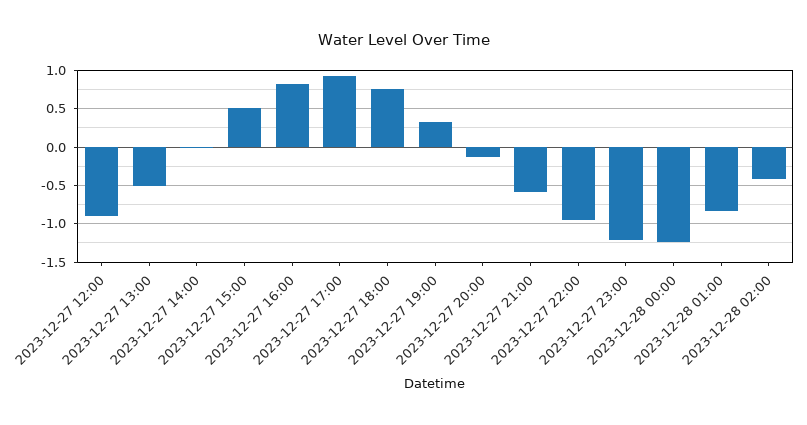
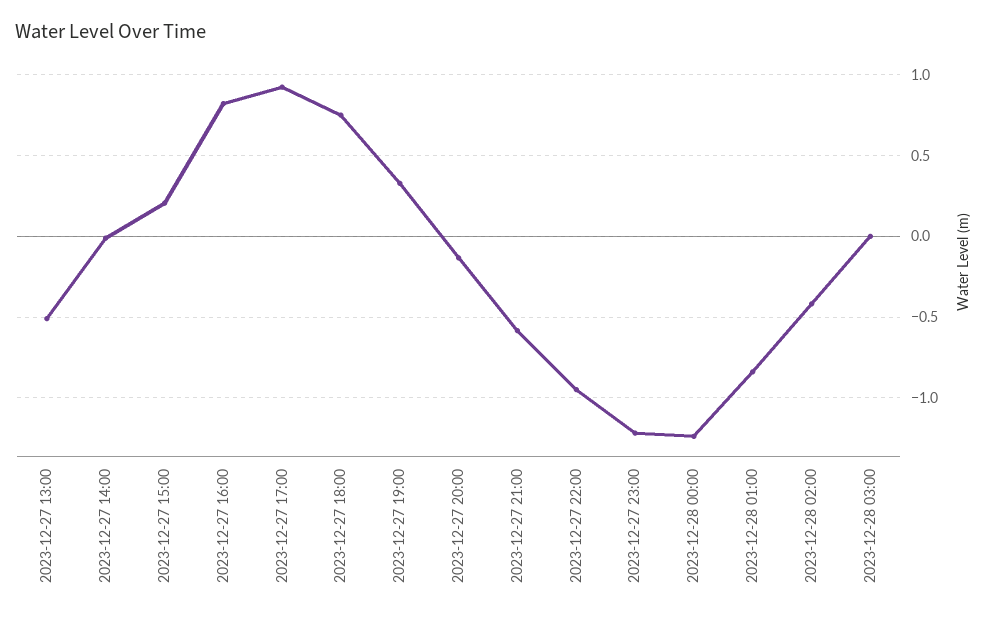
2023-12-27 12:00: -0.9 -> none
2023-12-27 15:00: 0.5 -> 0.2
2023-12-28 03:00: none -> 0

